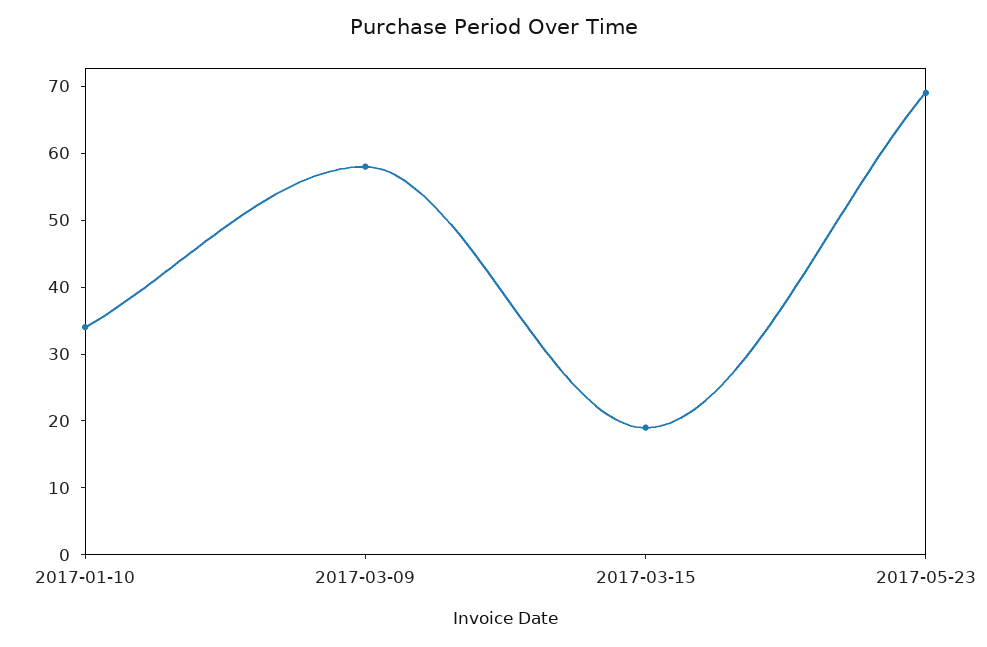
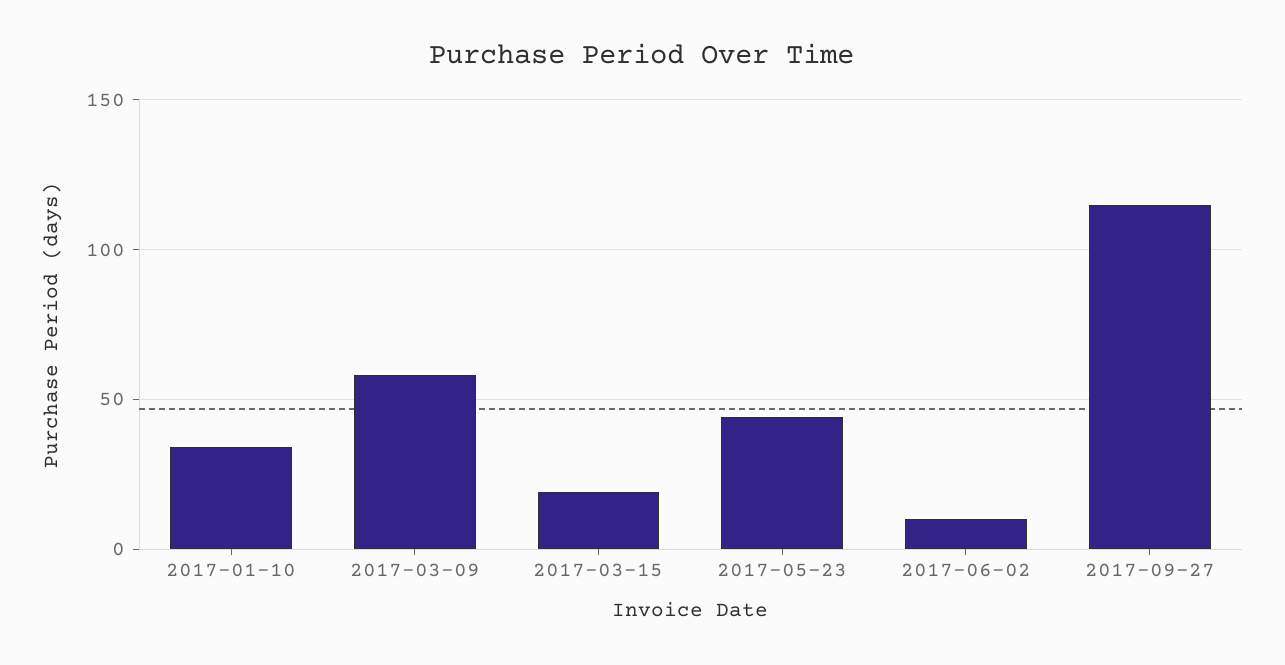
2017-05-23: 70 -> 45
2017-06-02: none -> 10
2017-09-27: none -> 115

